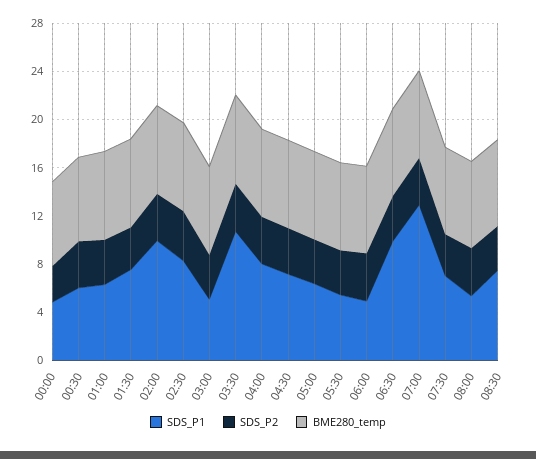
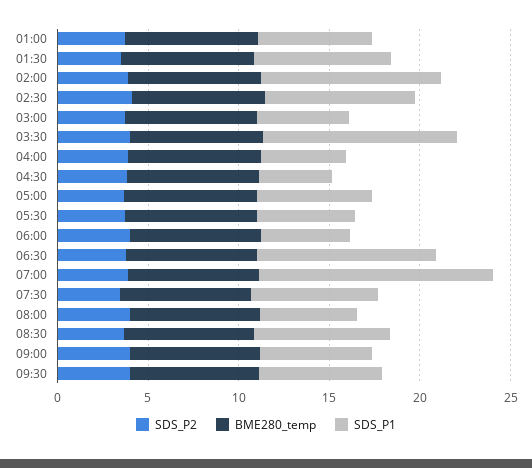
SDS_P1, 00:00: 5 -> none
SDS_P2, 00:00: 3 -> none
BME280_temp, 00:00: 7 -> none
SDS_P1, 00:30: 6 -> none
SDS_P2, 00:30: 4 -> none
BME280_temp, 00:30: 7 -> none
SDS_P1, 04:00: 8 -> 5
SDS_P1, 04:30: 7 -> 4
SDS_P2, 09:00: none -> 4
BME280_temp, 09:00: none -> 7
SDS_P1, 09:00: none -> 6
SDS_P2, 09:30: none -> 4
BME280_temp, 09:30: none -> 7
SDS_P1, 09:30: none -> 7

